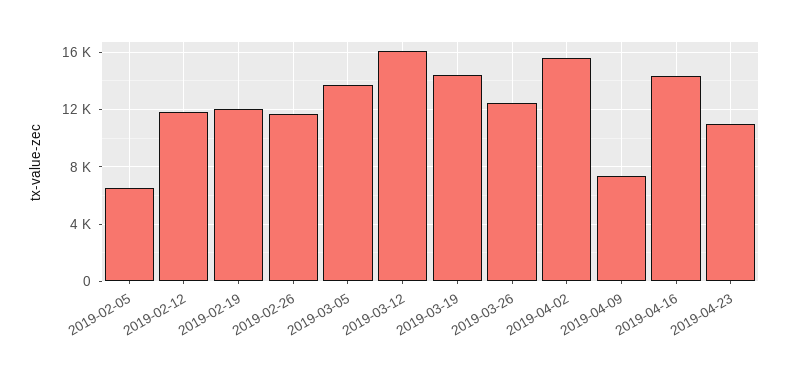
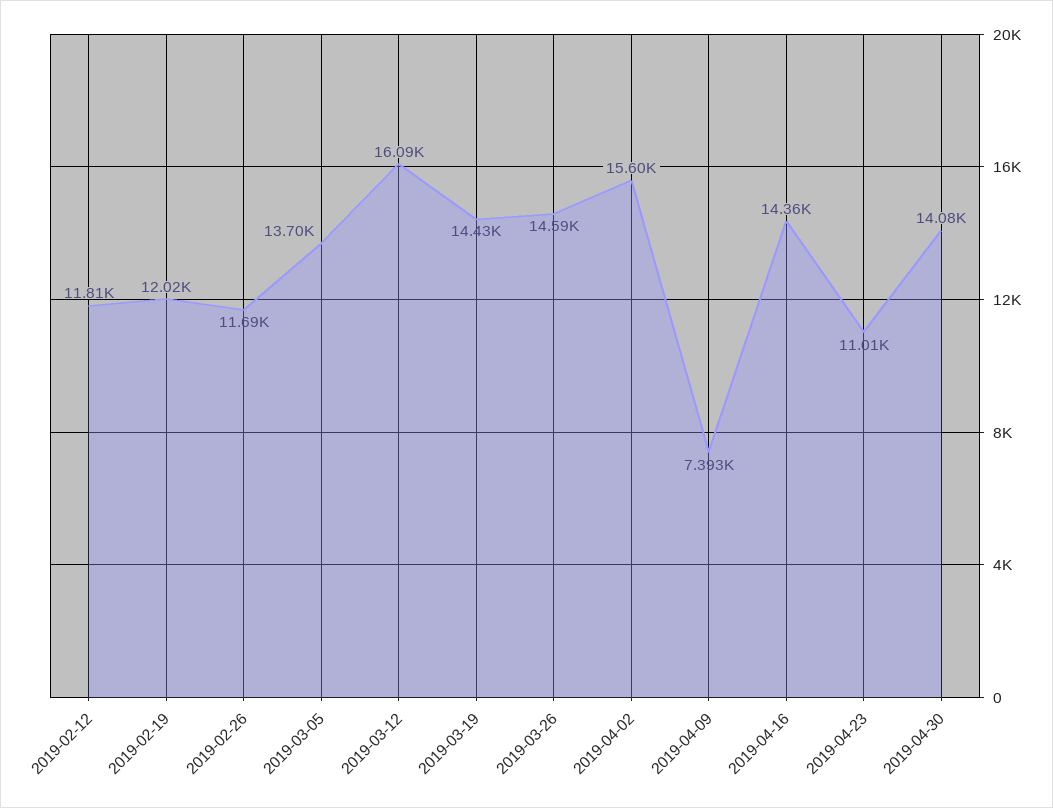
2019-02-05: 6500 -> none
2019-03-26: 12500 -> 14590
2019-04-30: none -> 14080

